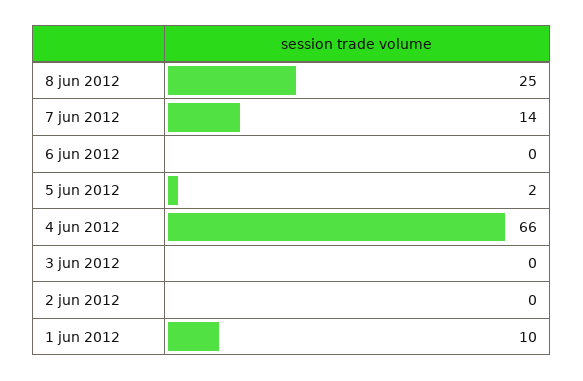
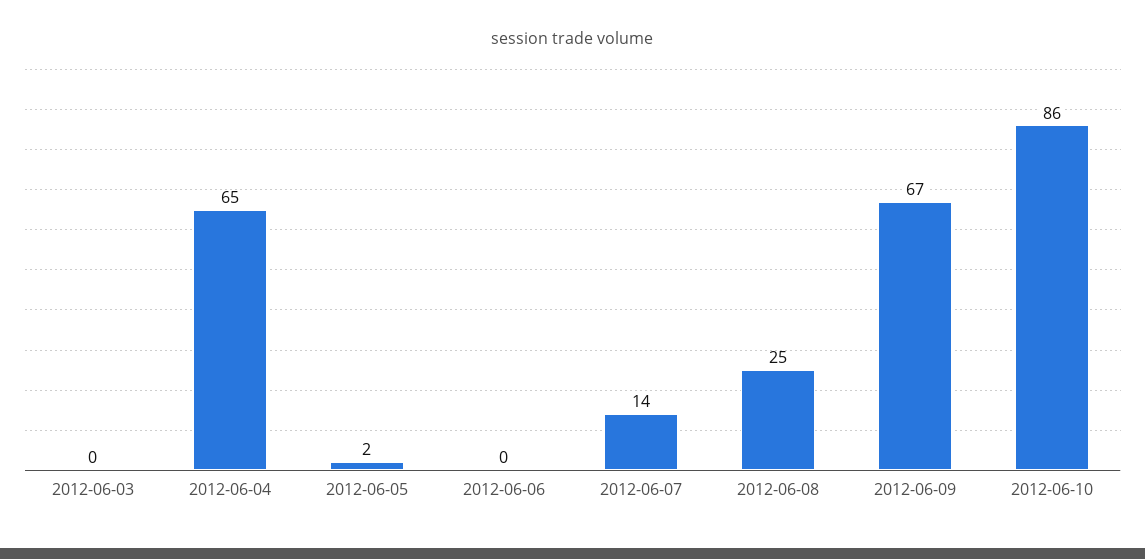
4 jun 2012: 66 -> 65
2 jun 2012: 0 -> none
1 jun 2012: 10 -> none
2012-06-09: none -> 67
2012-06-10: none -> 86

